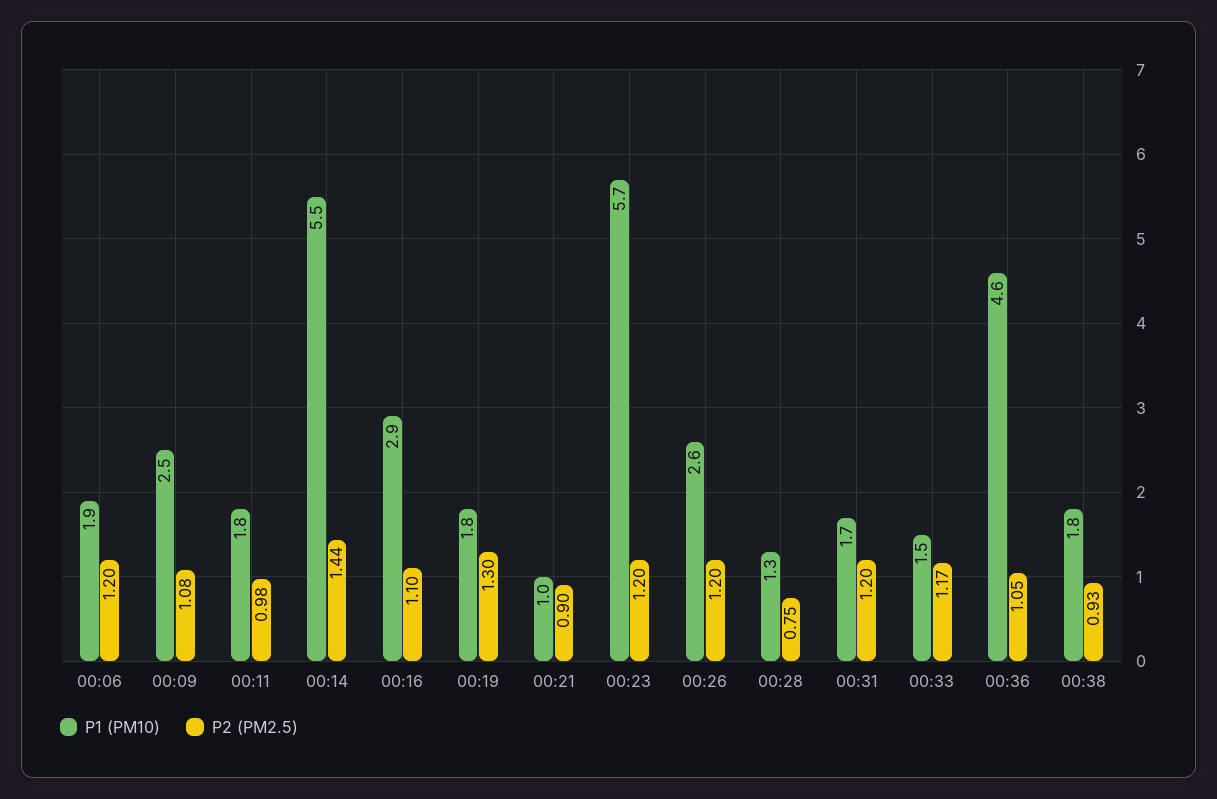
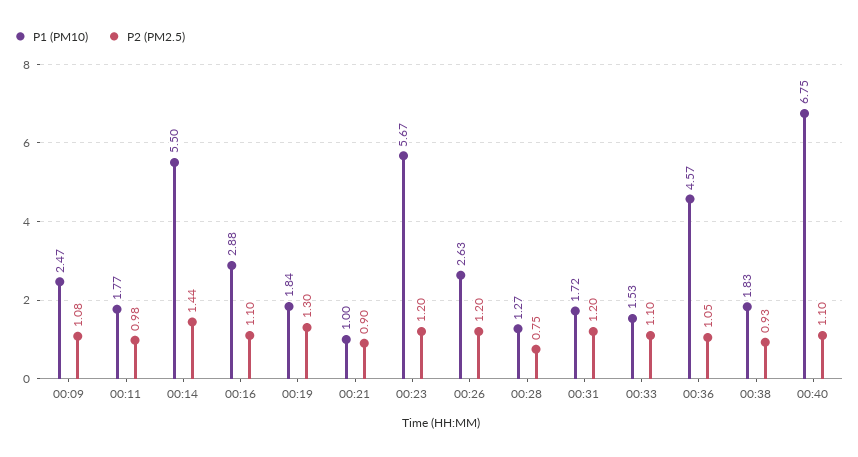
P1 (PM10), 00:06: 1.9 -> none
P2 (PM2.5), 00:06: 1.2 -> none
P2 (PM2.5), 00:33: 1.17 -> 1.1
P1 (PM10), 00:40: none -> 6.75
P2 (PM2.5), 00:40: none -> 1.1

